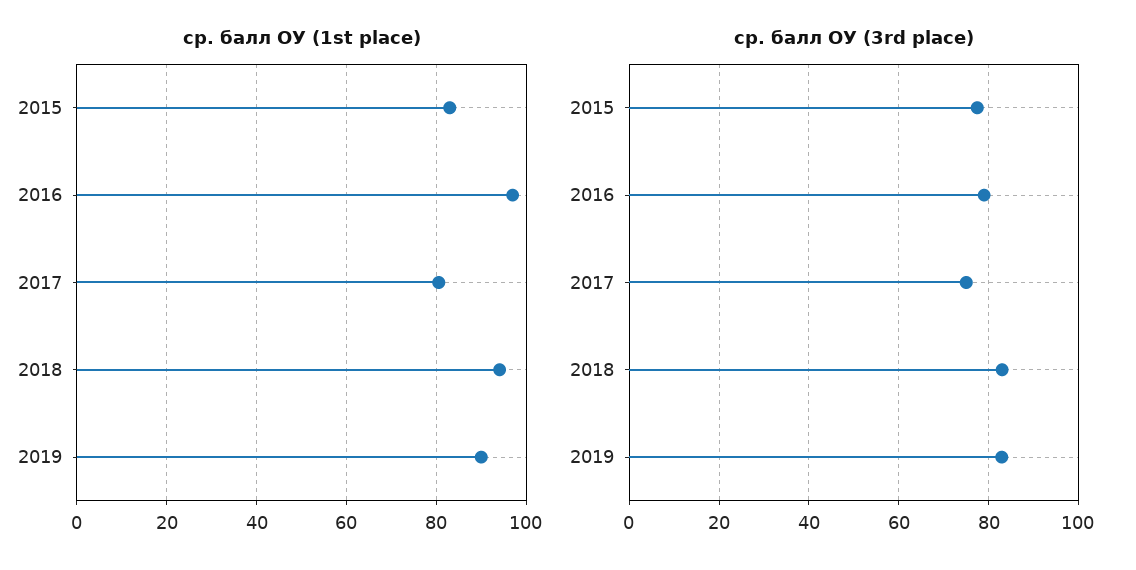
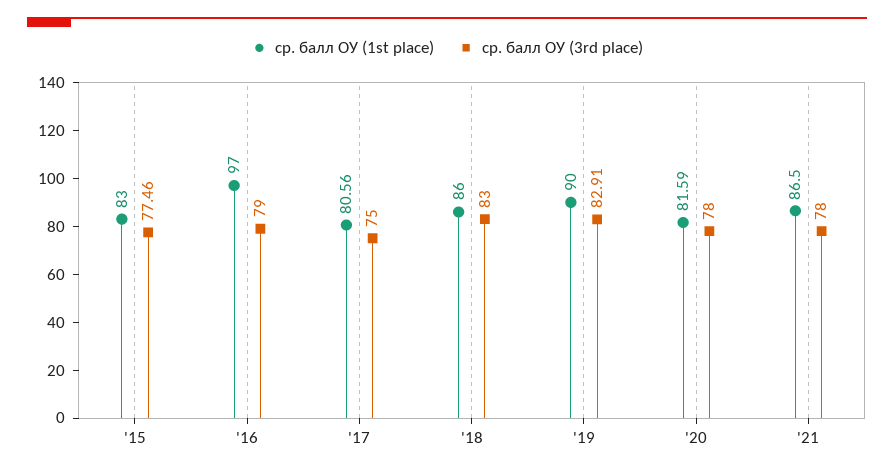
ср. балл ОУ (1st place), 2018: 94 -> 86
ср. балл ОУ (1st place), '20: none -> 81.59
ср. балл ОУ (3rd place), '20: none -> 78
ср. балл ОУ (1st place), '21: none -> 86.5
ср. балл ОУ (3rd place), '21: none -> 78

